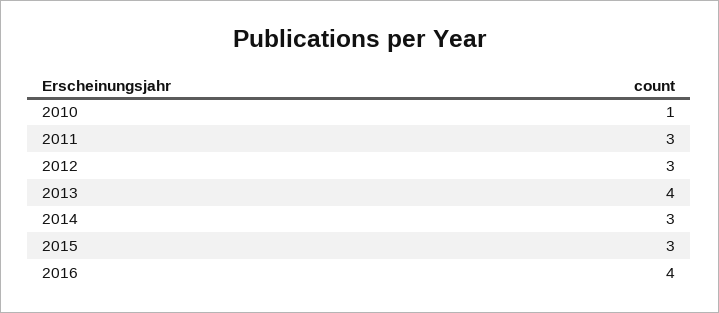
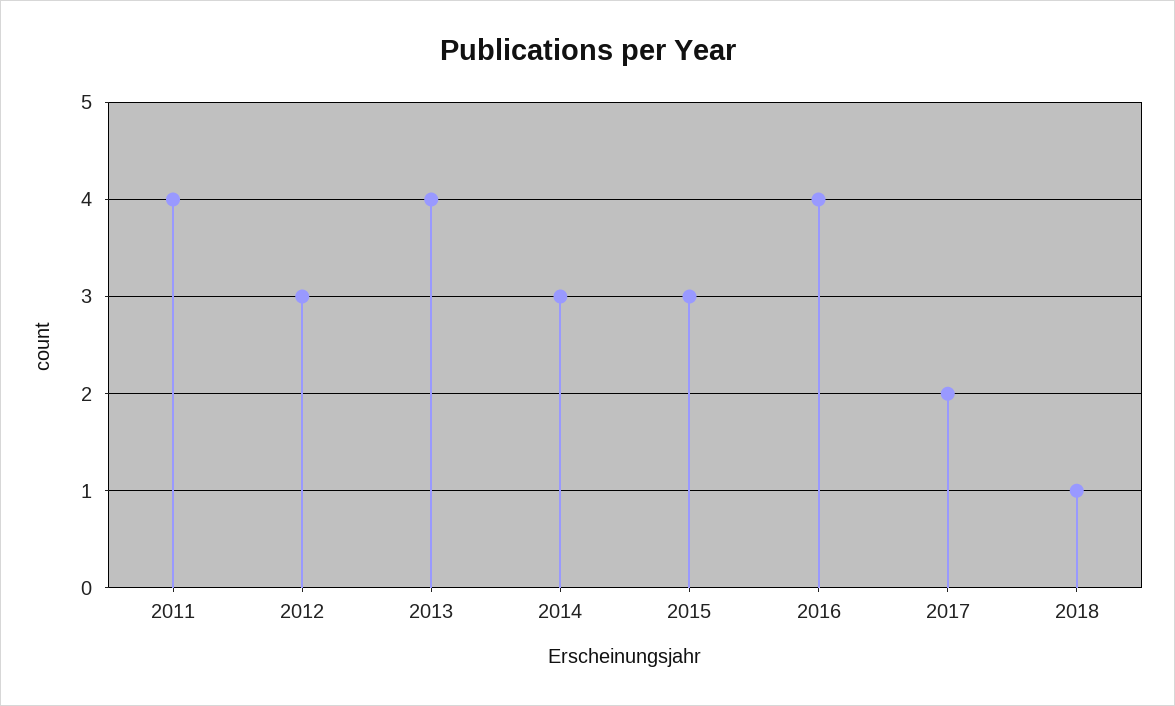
2010: 1 -> none
2011: 3 -> 4
2017: none -> 2
2018: none -> 1

